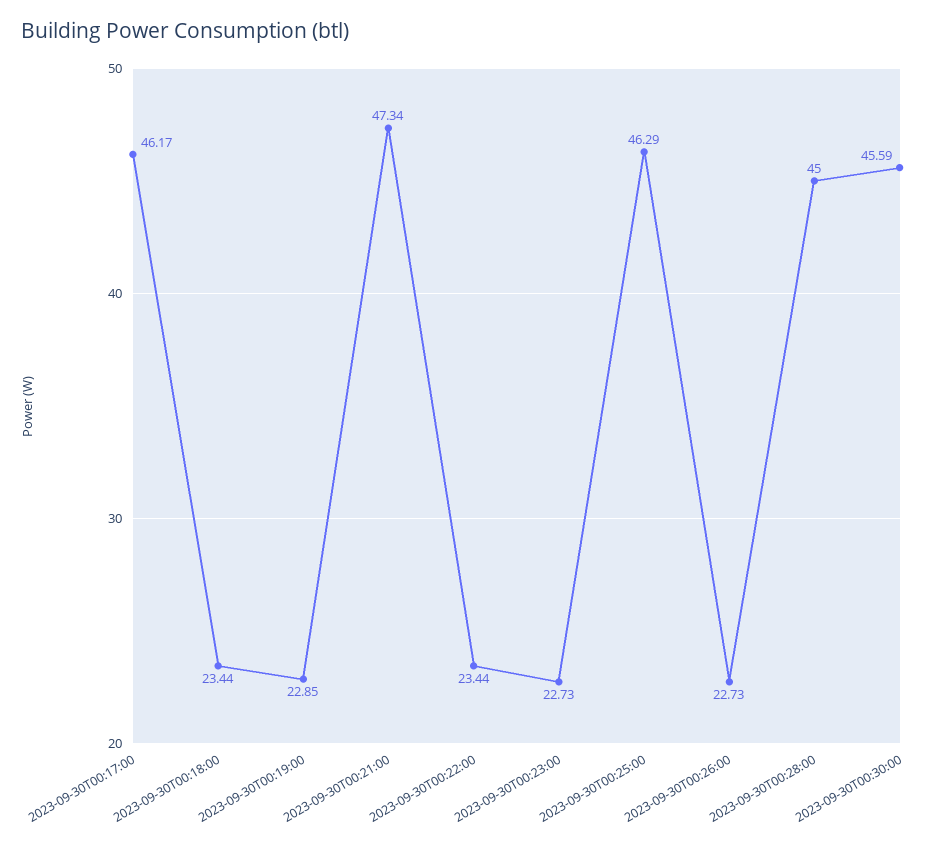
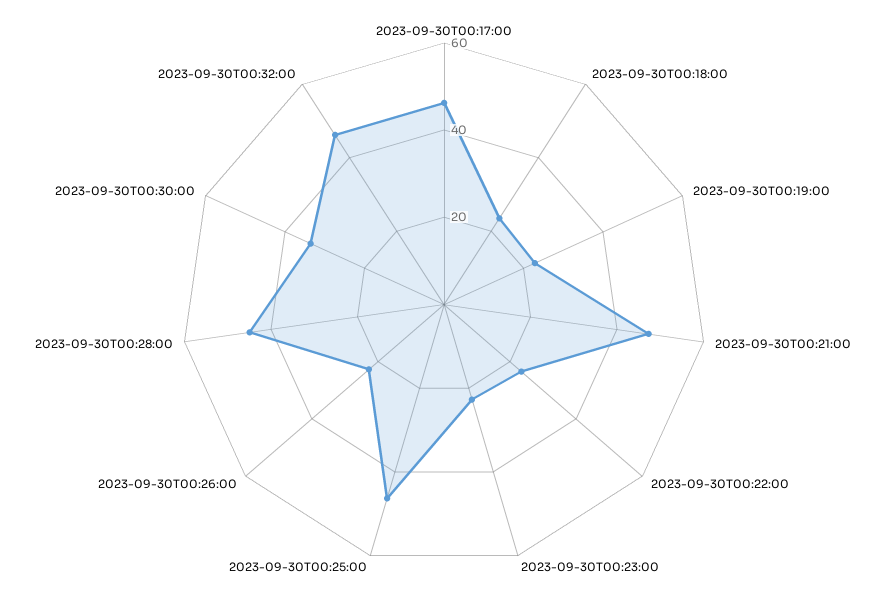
2023-09-30T00:30:00: 45.59 -> 35
2023-09-30T00:32:00: none -> 45

